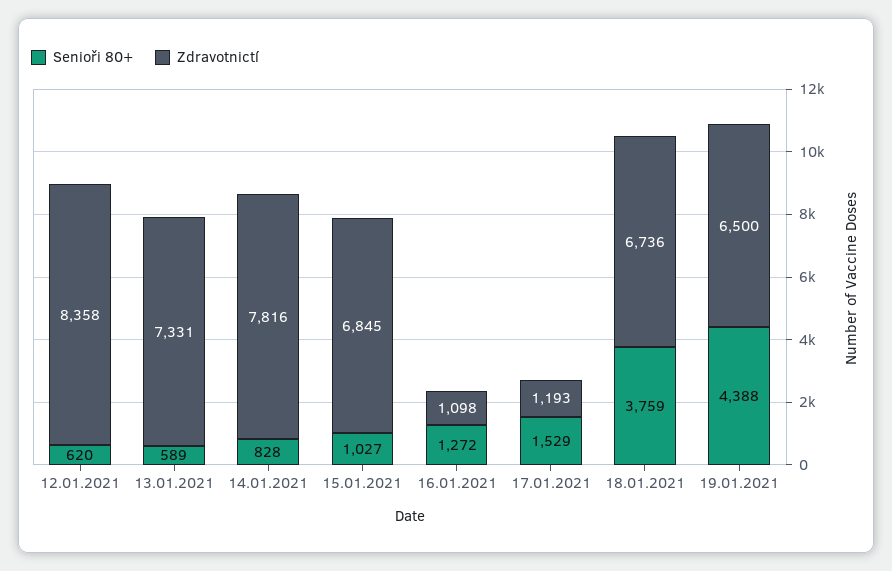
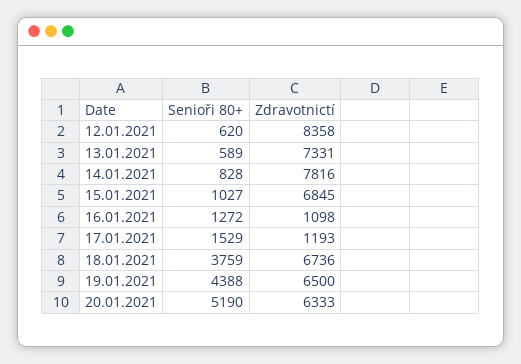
Senioři 80+, 20.01.2021: none -> 5190
Zdravotnictí, 20.01.2021: none -> 6333

